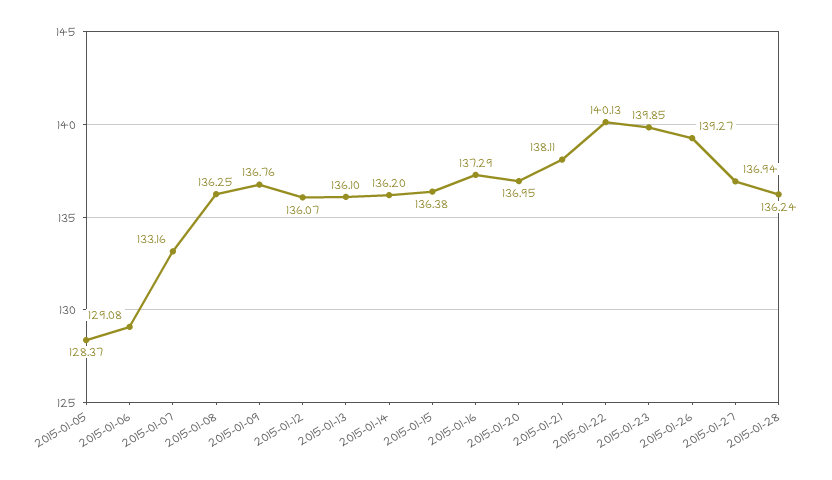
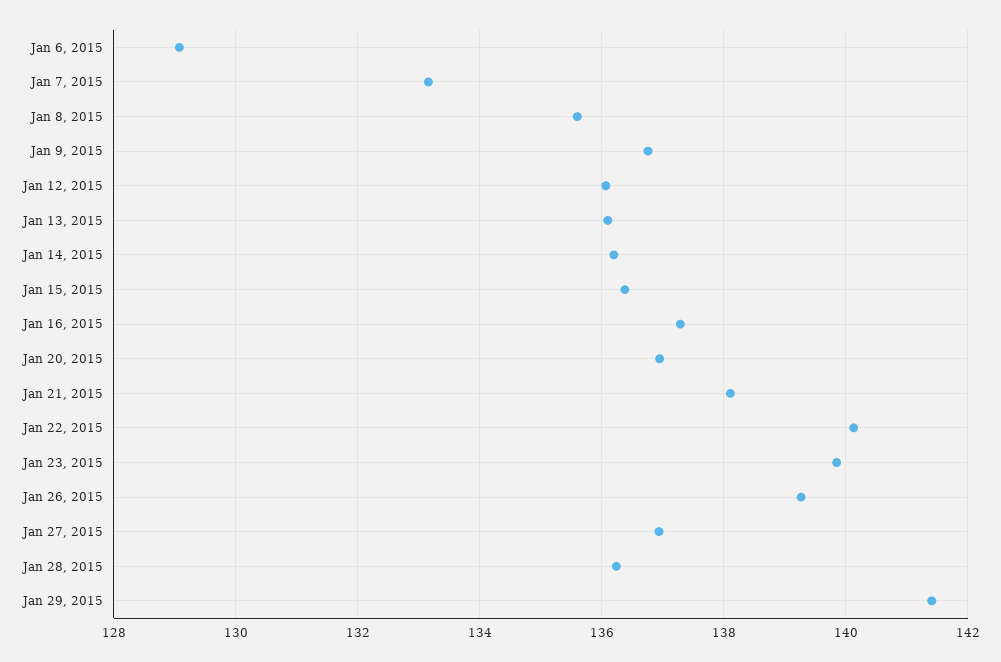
2015-01-05: 128.37 -> none
2015-01-08: 136.25 -> 135.6
Jan 29, 2015: none -> 141.4

